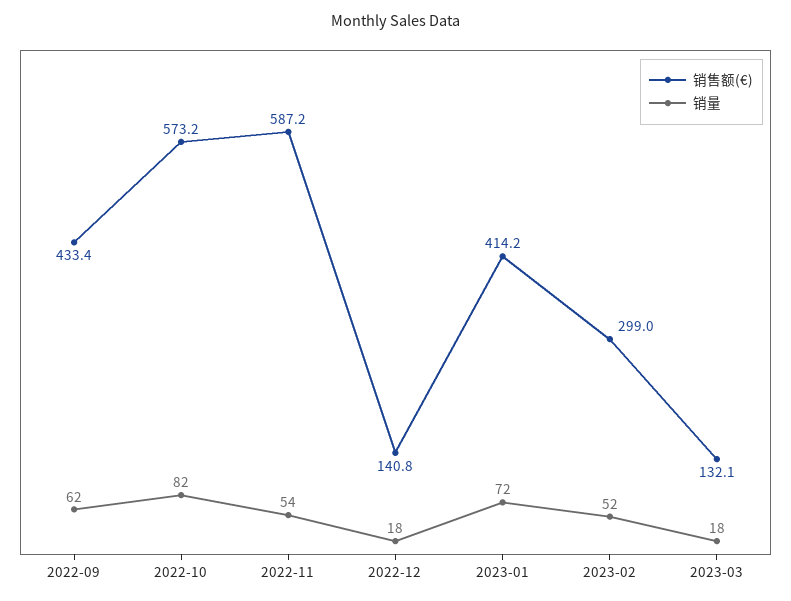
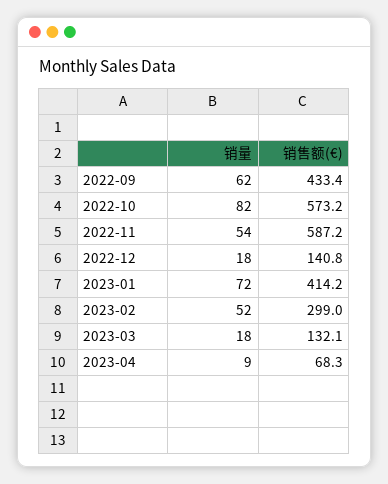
销量, 2023-04: none -> 9
销售额(€), 2023-04: none -> 68.3

